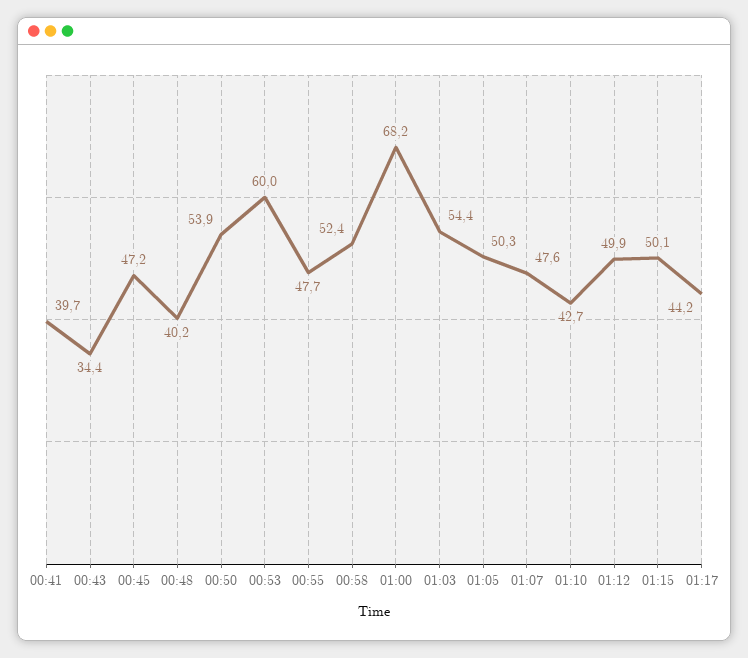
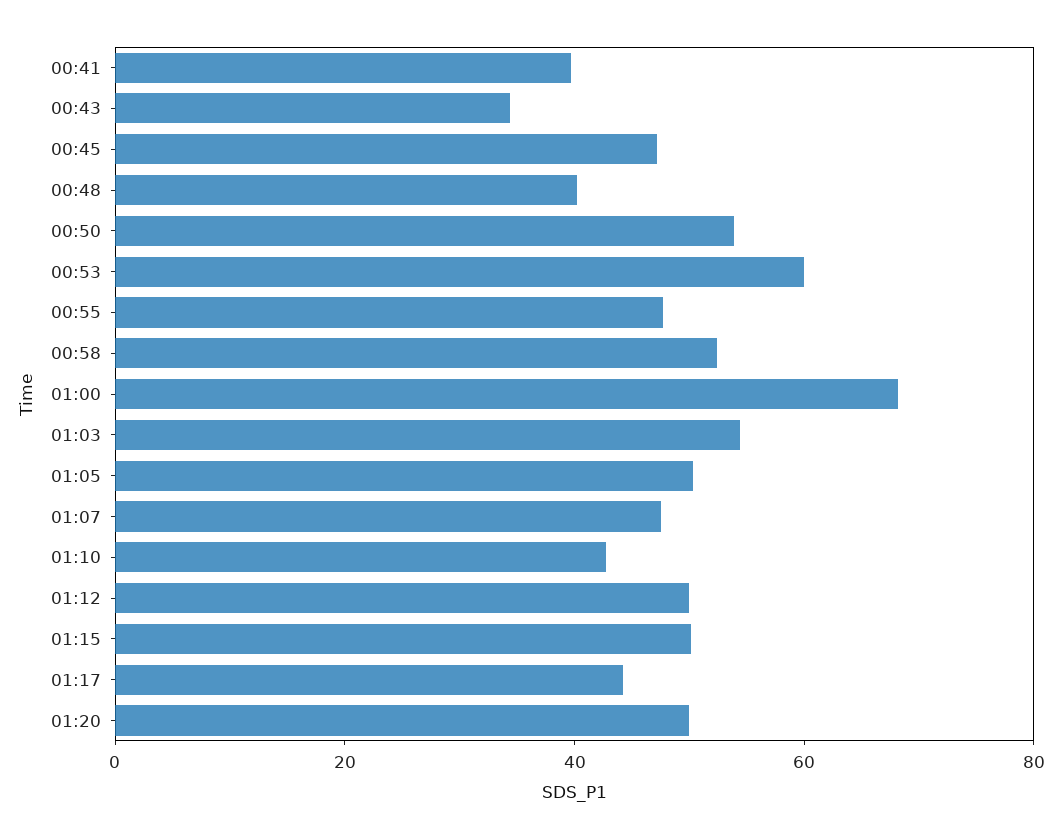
01:20: none -> 50

